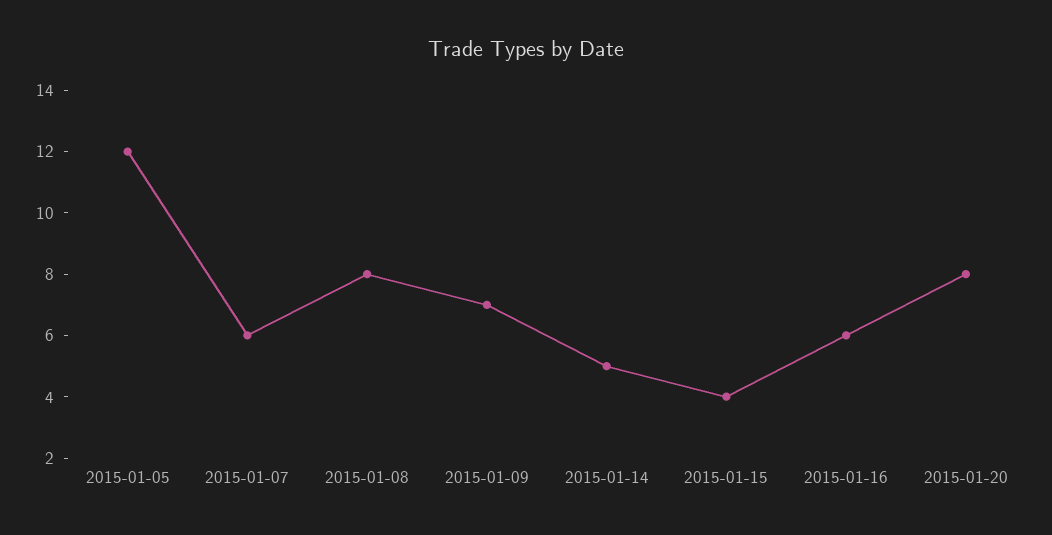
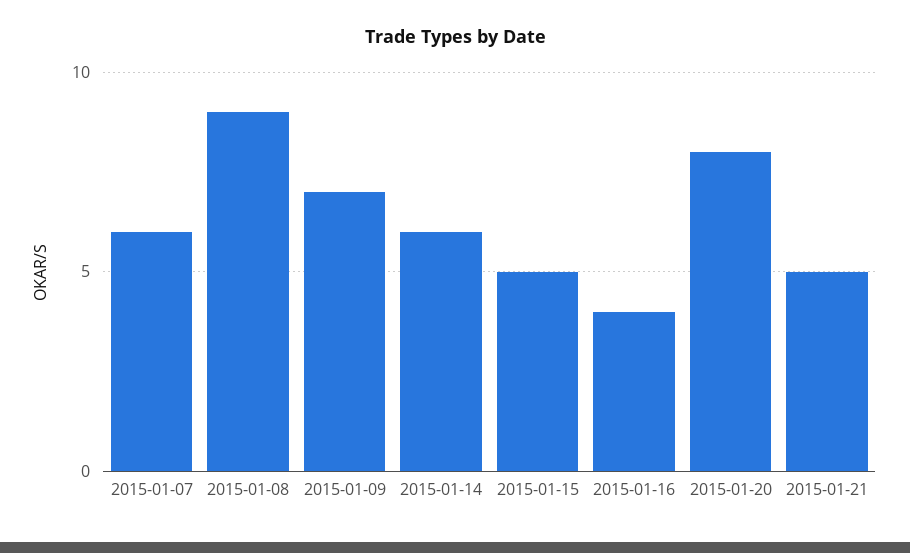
2015-01-05: 12 -> none
2015-01-08: 8 -> 9
2015-01-14: 5 -> 6
2015-01-15: 4 -> 5
2015-01-16: 6 -> 4
2015-01-21: none -> 5

